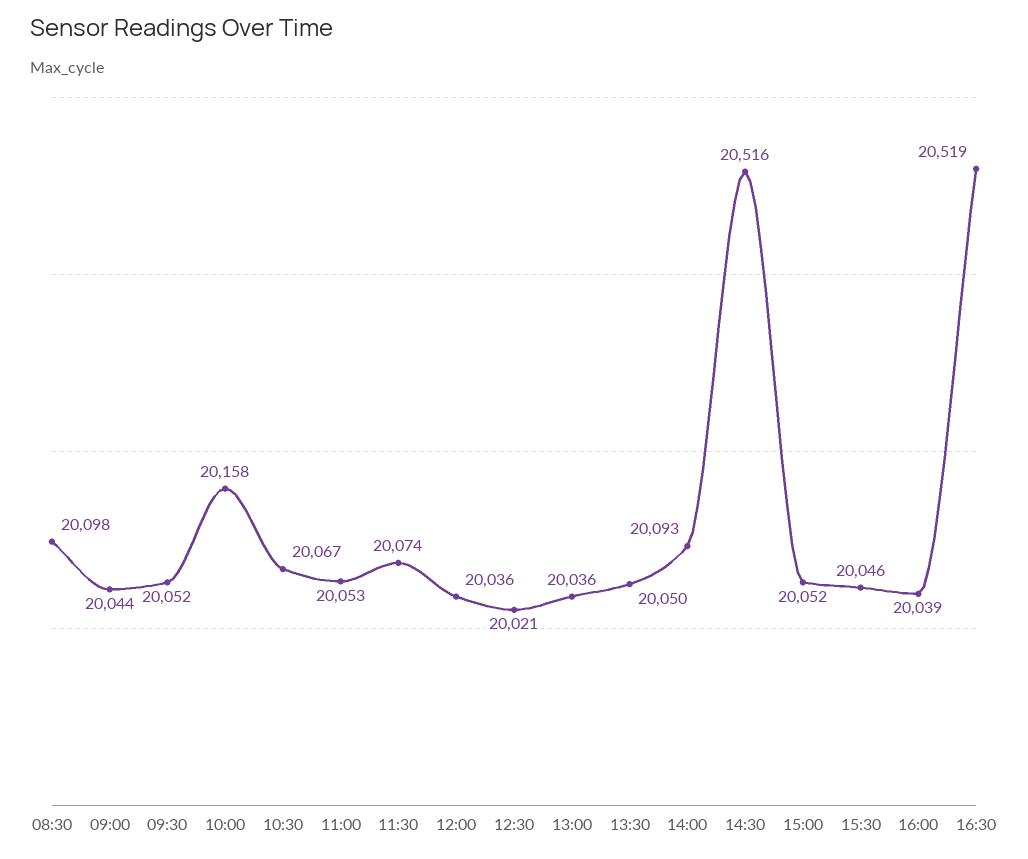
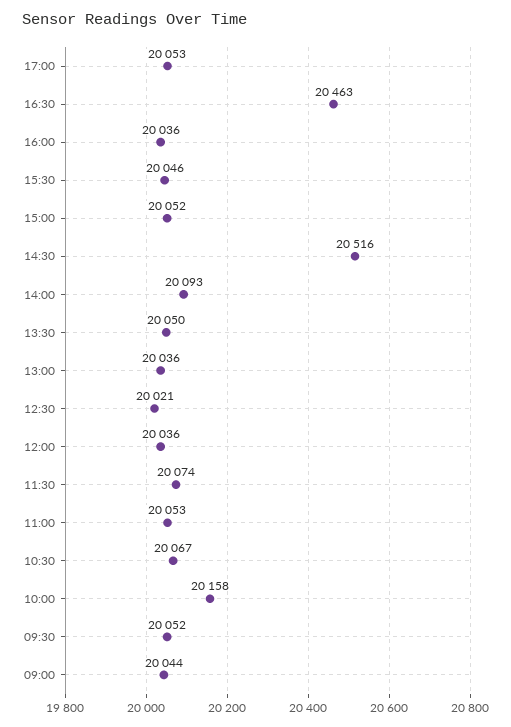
08:30: 20098 -> none
16:00: 20039 -> 20036
16:30: 20519 -> 20463
17:00: none -> 20053

